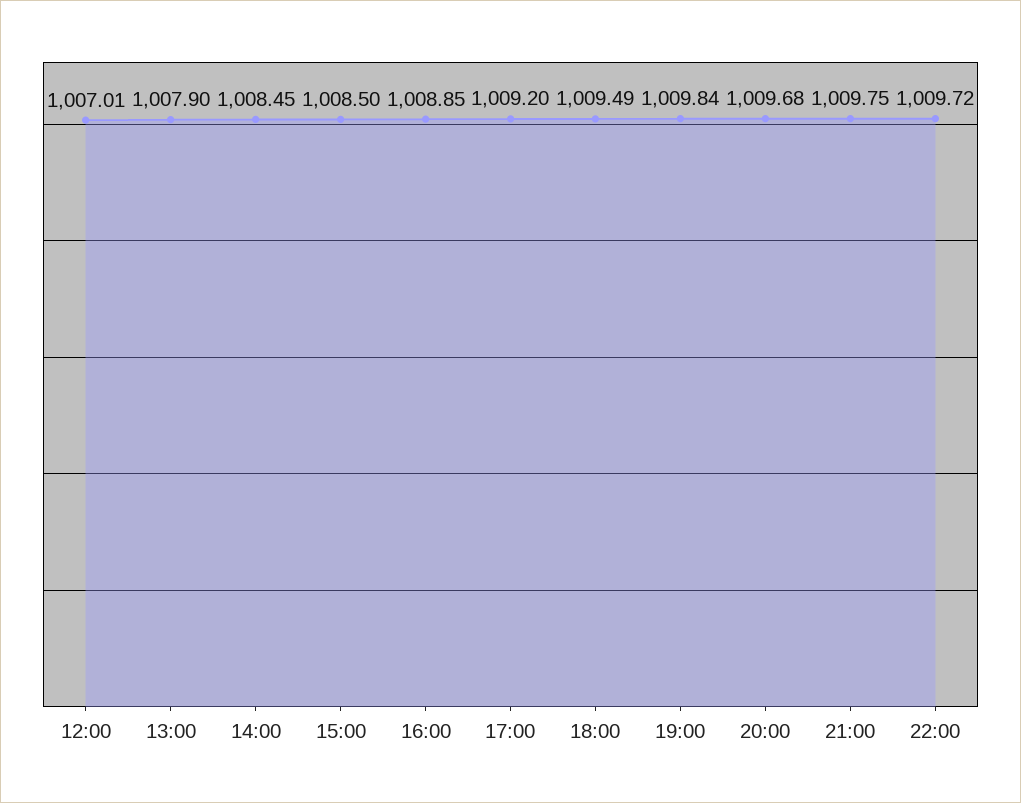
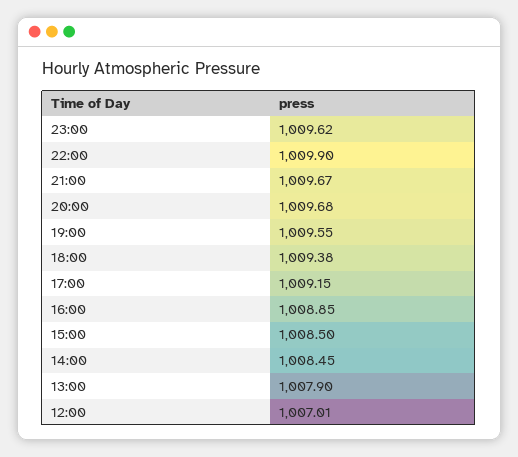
17:00: 1009.2 -> 1009.15
18:00: 1009.49 -> 1009.38
19:00: 1009.84 -> 1009.55
21:00: 1009.75 -> 1009.67
22:00: 1009.72 -> 1009.9
23:00: none -> 1009.62

